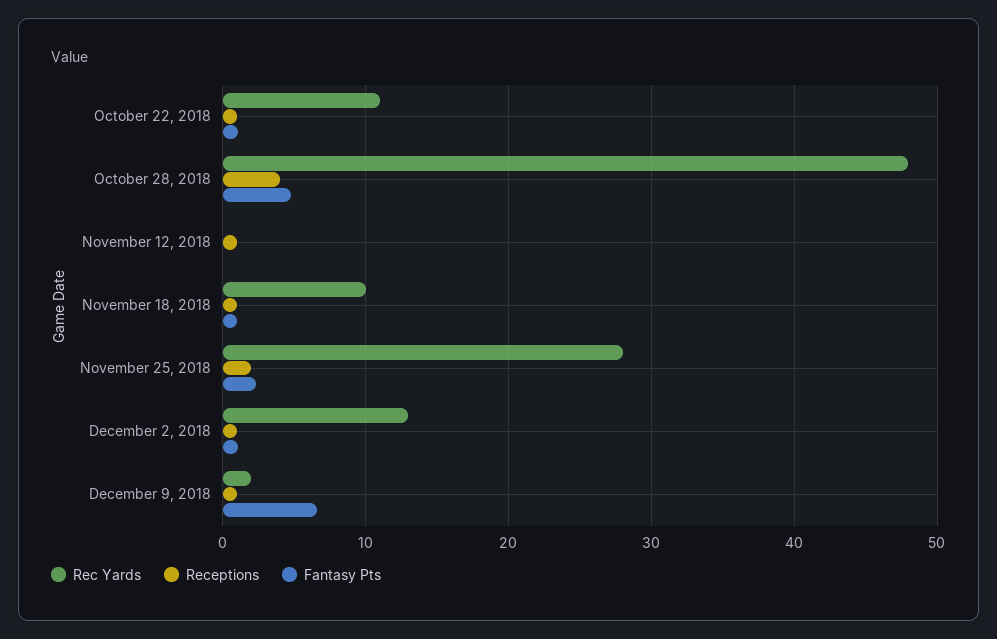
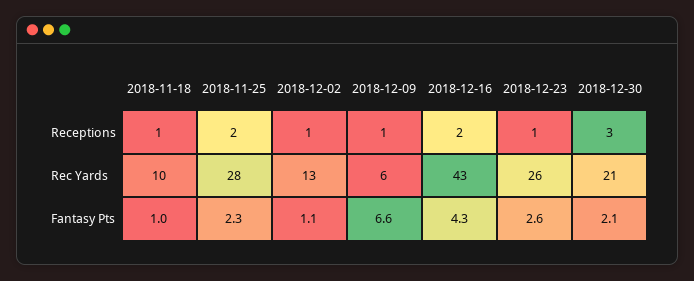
Rec Yards, October 22, 2018: 11 -> none
Receptions, October 22, 2018: 1 -> none
Fantasy Pts, October 22, 2018: 1 -> none
Rec Yards, October 28, 2018: 48 -> none
Receptions, October 28, 2018: 4 -> none
Fantasy Pts, October 28, 2018: 5 -> none
Rec Yards, November 12, 2018: 0 -> none
Receptions, November 12, 2018: 1 -> none
Fantasy Pts, November 12, 2018: 0 -> none
Rec Yards, December 9, 2018: 2 -> 6
Receptions, 2018-12-16: none -> 2
Receptions, 2018-12-23: none -> 1
Receptions, 2018-12-30: none -> 3
Rec Yards, 2018-12-16: none -> 43
Rec Yards, 2018-12-23: none -> 26
Rec Yards, 2018-12-30: none -> 21
Fantasy Pts, 2018-12-16: none -> 4.3
Fantasy Pts, 2018-12-23: none -> 2.6
Fantasy Pts, 2018-12-30: none -> 2.1

